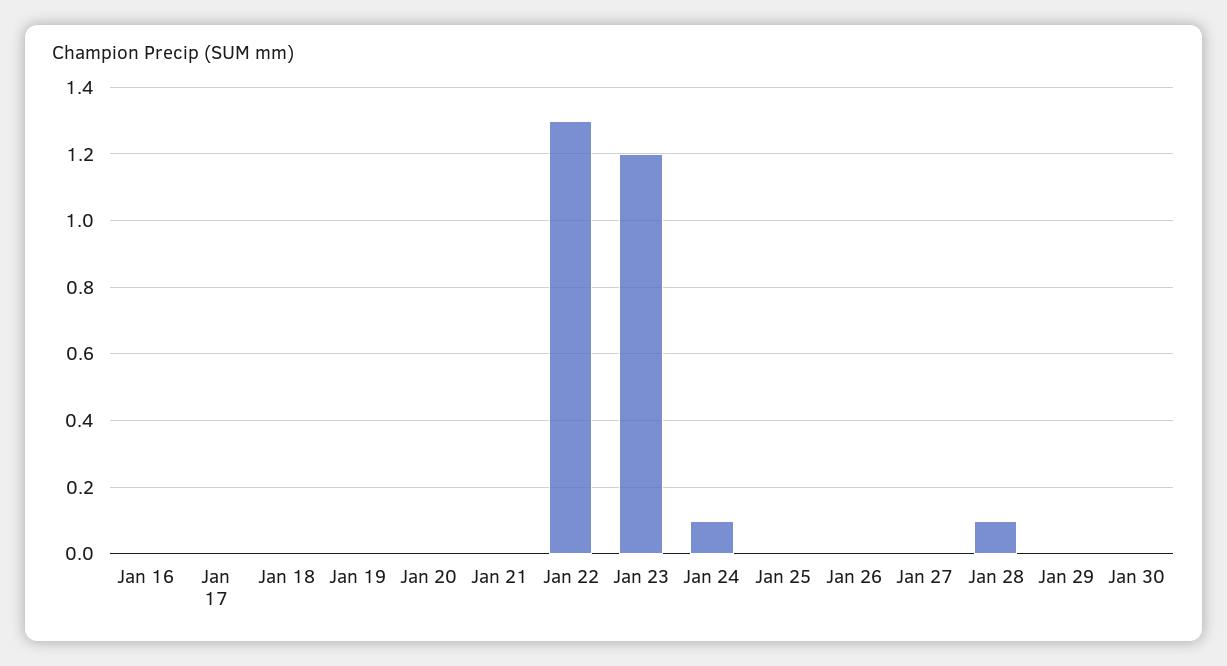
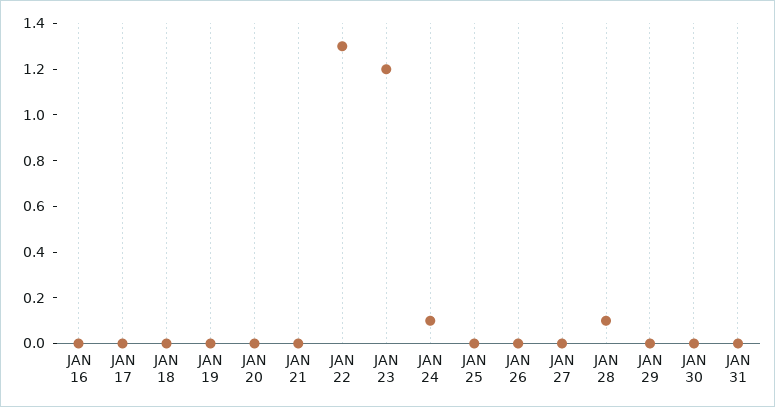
JAN 31: none -> 0

